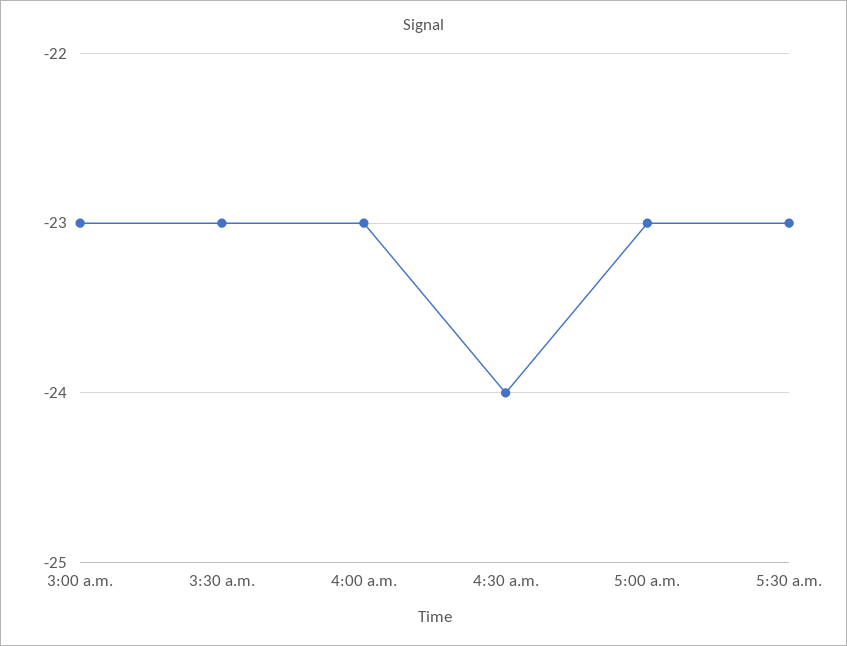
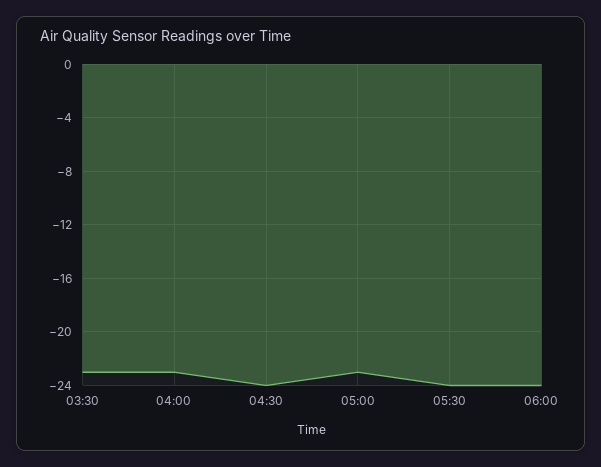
3:00 a.m.: -23 -> none
5:30 a.m.: -23 -> -24
06:00: none -> -24

